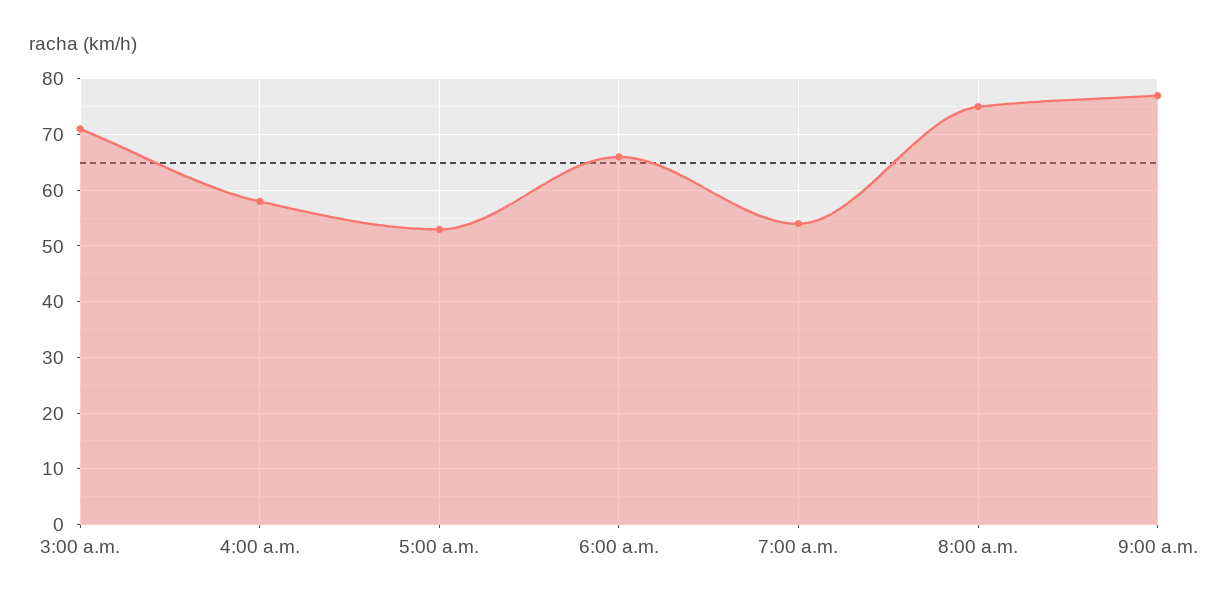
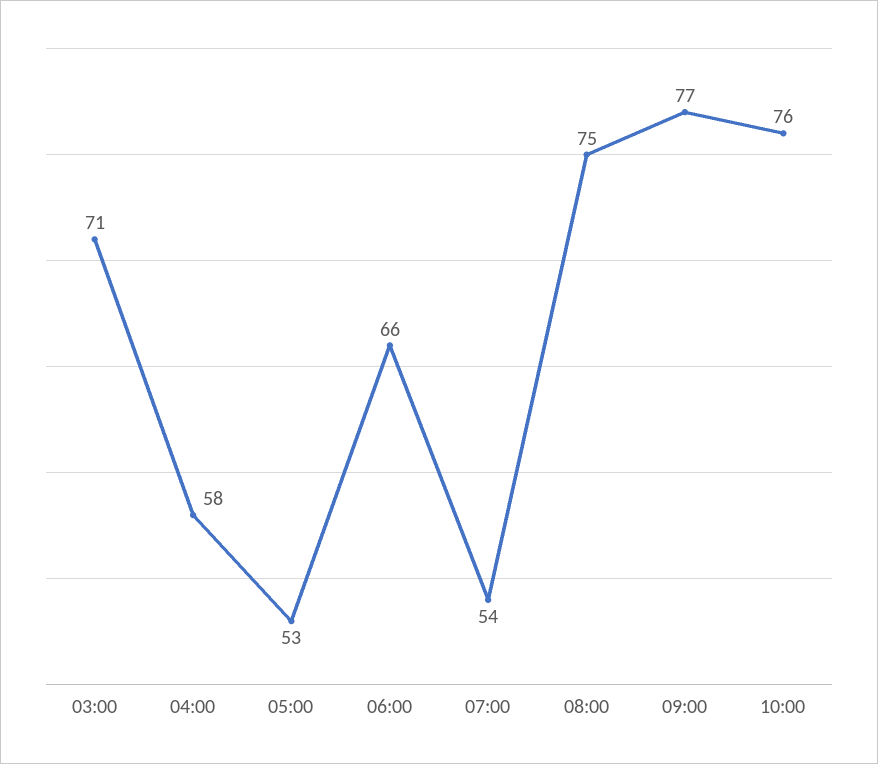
10:00: none -> 76

